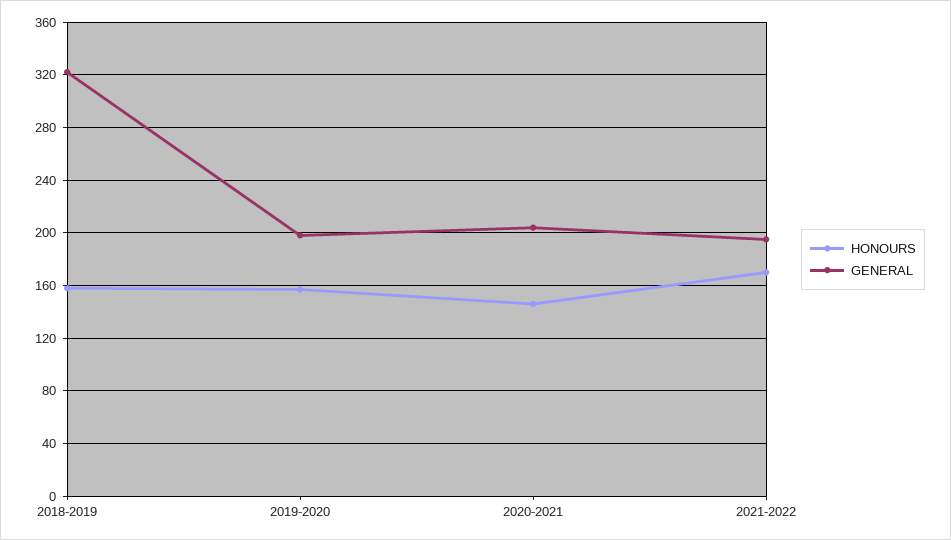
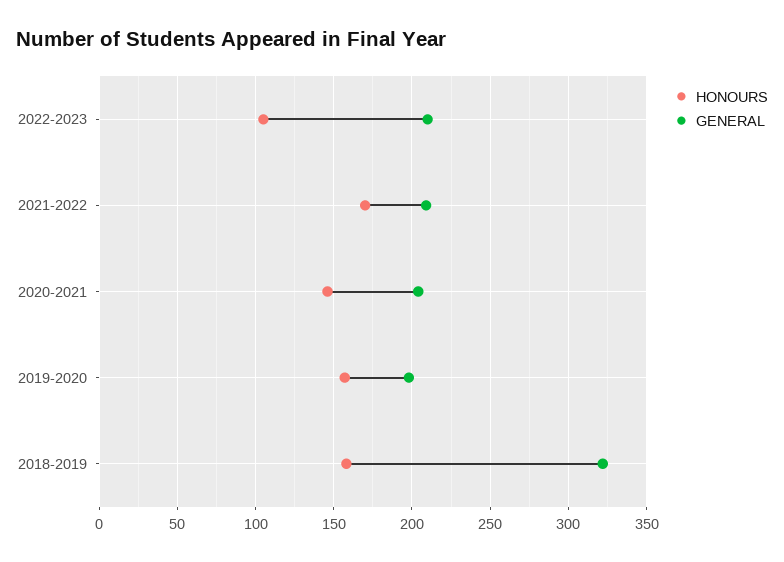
GENERAL, 2021-2022: 195 -> 210
HONOURS, 2022-2023: none -> 105
GENERAL, 2022-2023: none -> 210

